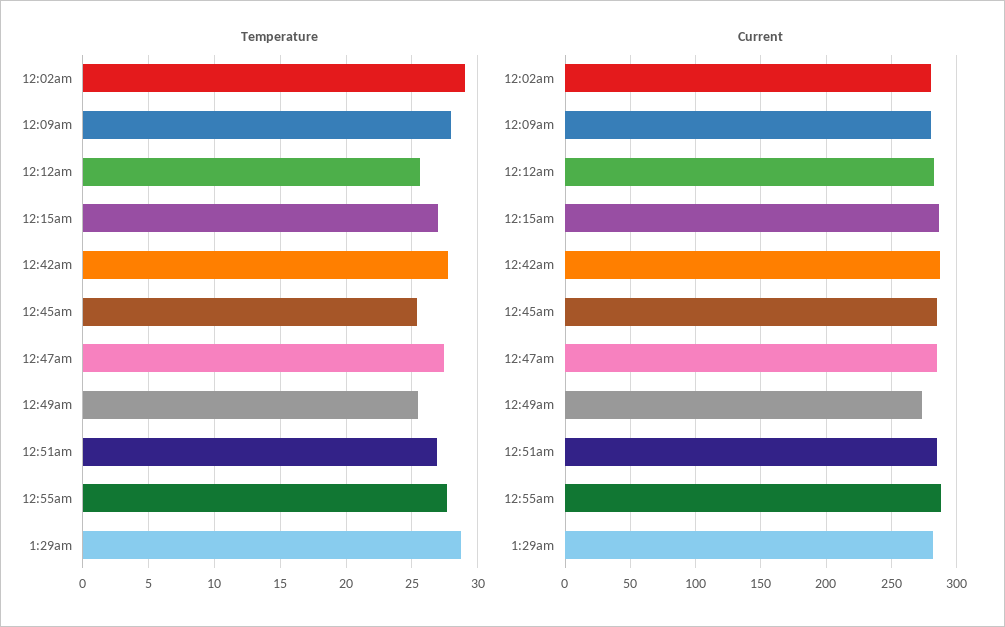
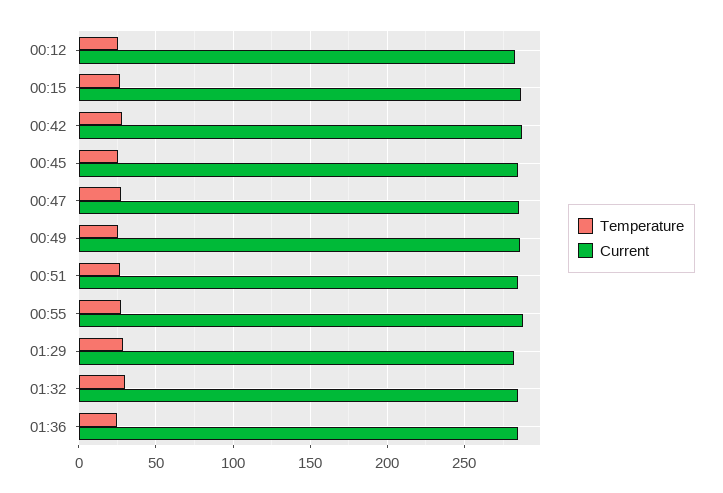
Temperature, 12:02am: 29 -> none
Temperature, 12:09am: 28 -> none
Current, 12:02am: 280 -> none
Current, 12:09am: 280 -> none
Current, 12:49am: 275 -> 285
Temperature, 01:32: none -> 30
Current, 01:32: none -> 285
Temperature, 01:36: none -> 25
Current, 01:36: none -> 285

